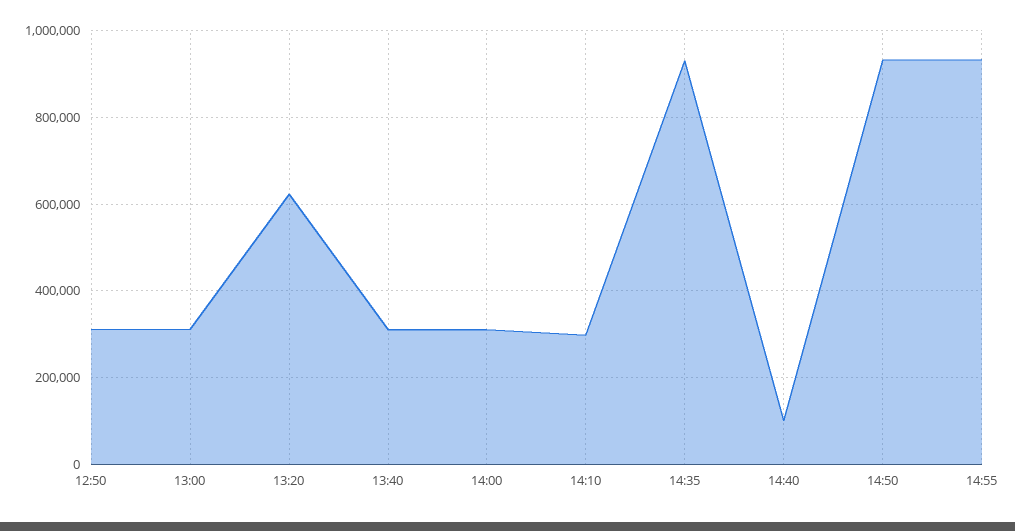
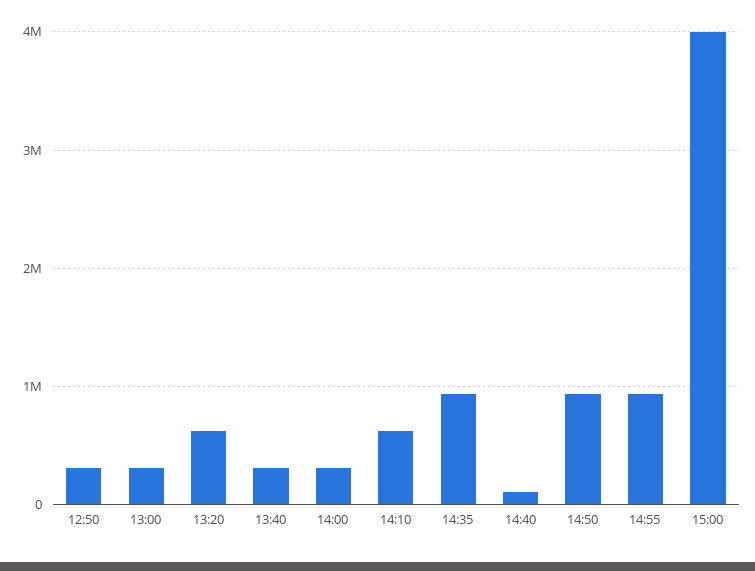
14:10: 300000 -> 600000
15:00: none -> 4000000

